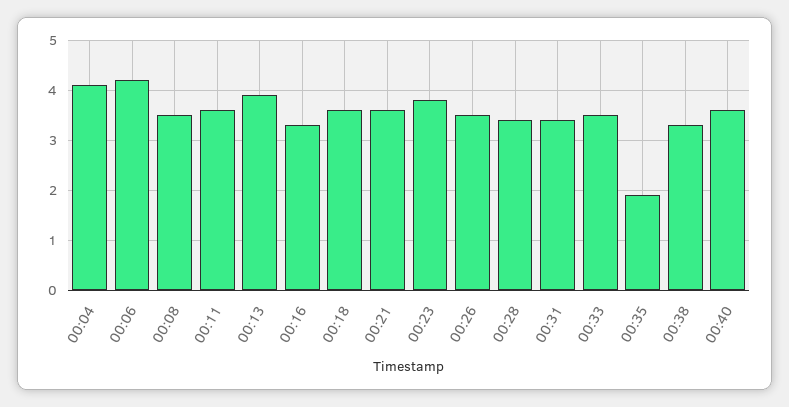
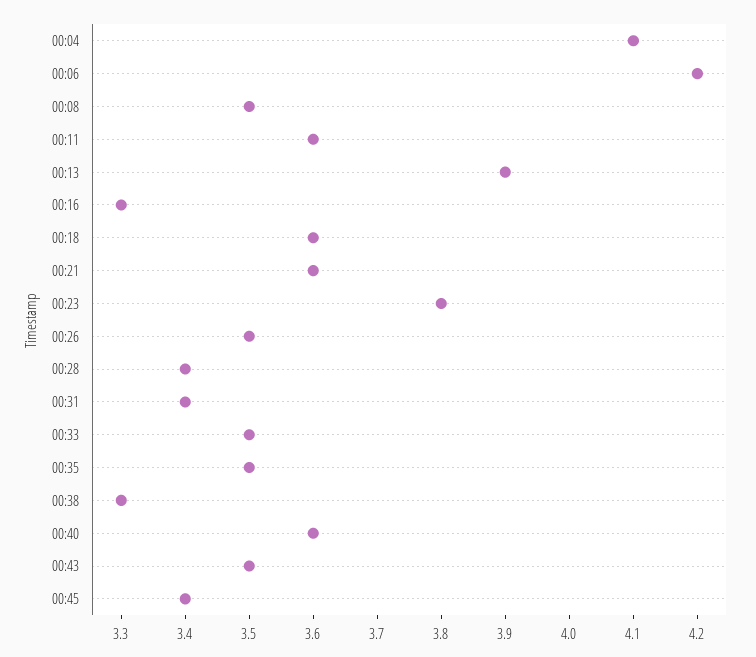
00:35: 2 -> 3.5
00:43: none -> 3.5
00:45: none -> 3.4

